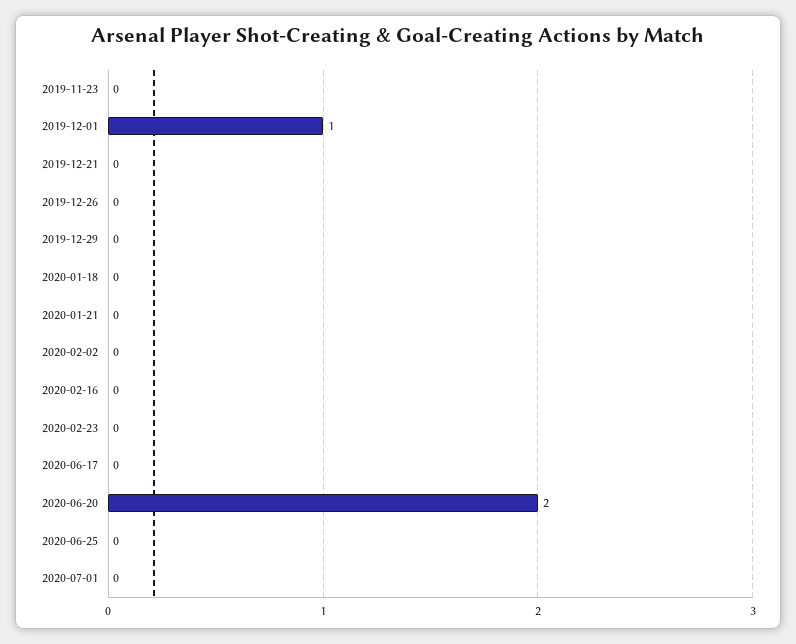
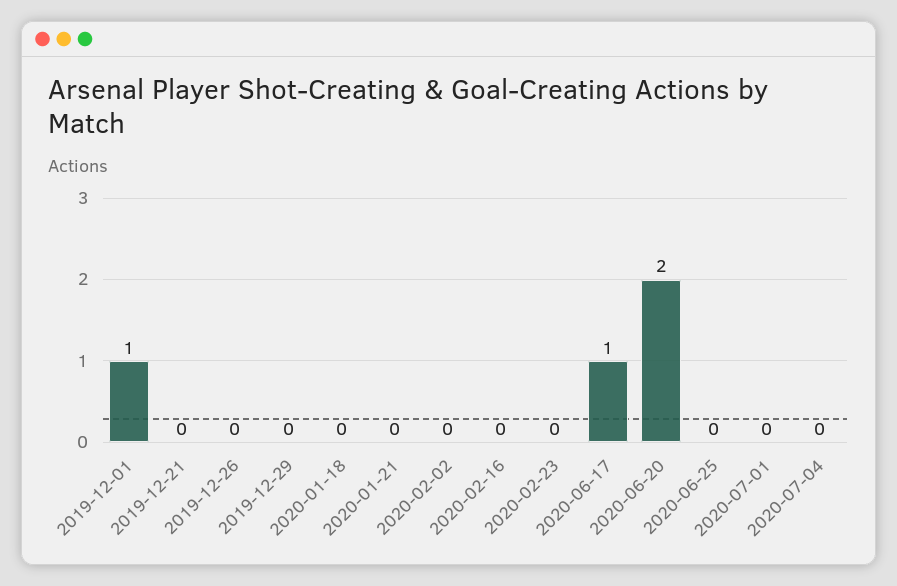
2019-11-23: 0 -> none
2020-06-17: 0 -> 1
2020-07-04: none -> 0

